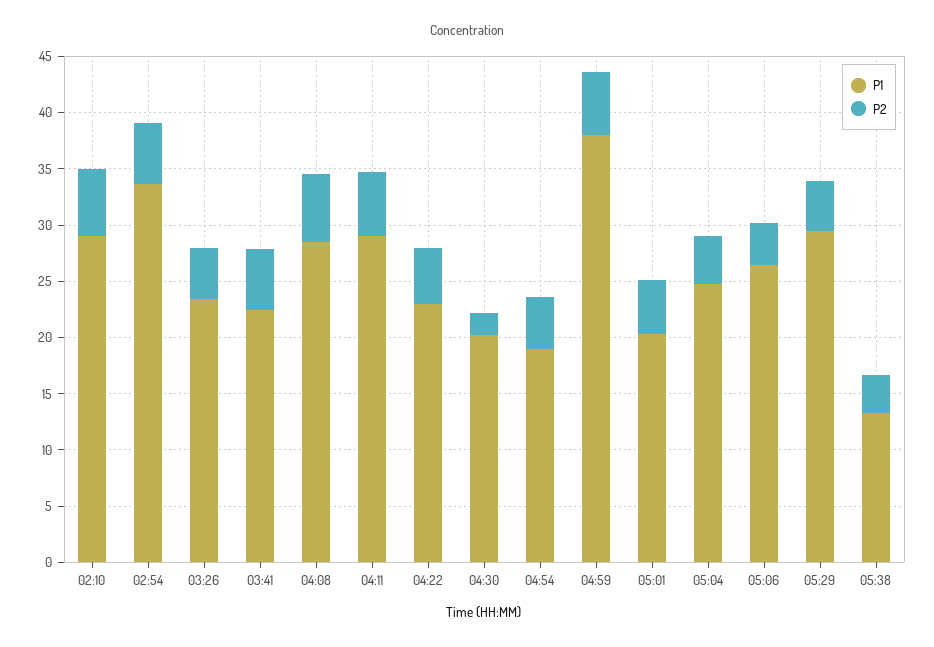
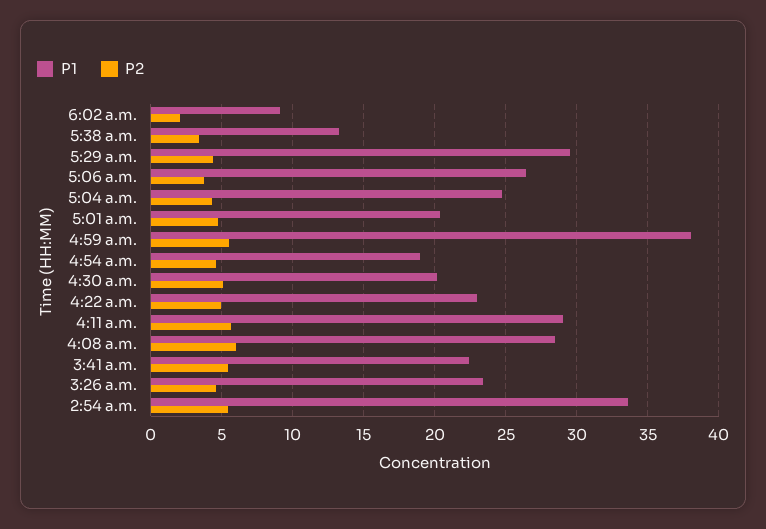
P1, 02:10: 29 -> none
P2, 02:10: 6 -> none
P2, 04:30: 2 -> 5
P1, 6:02 a.m.: none -> 9
P2, 6:02 a.m.: none -> 2

